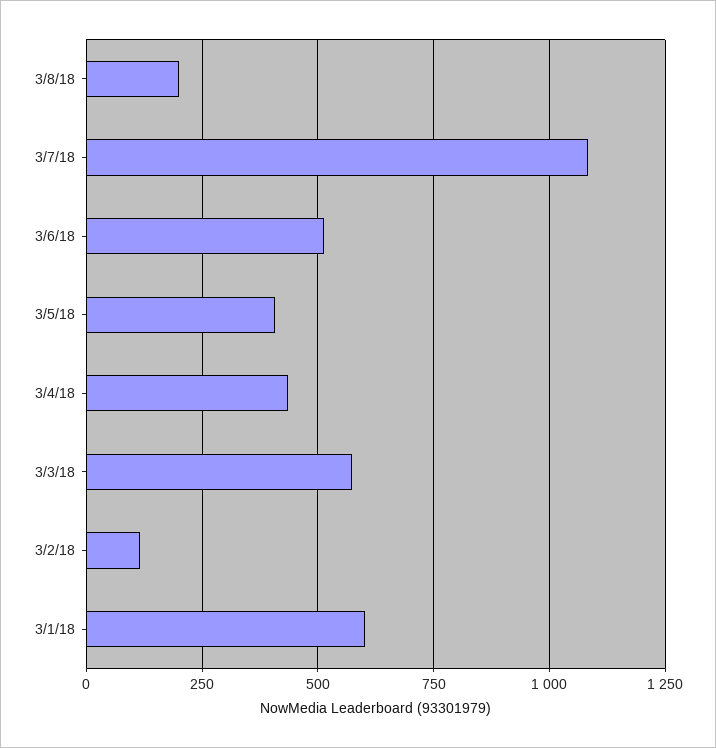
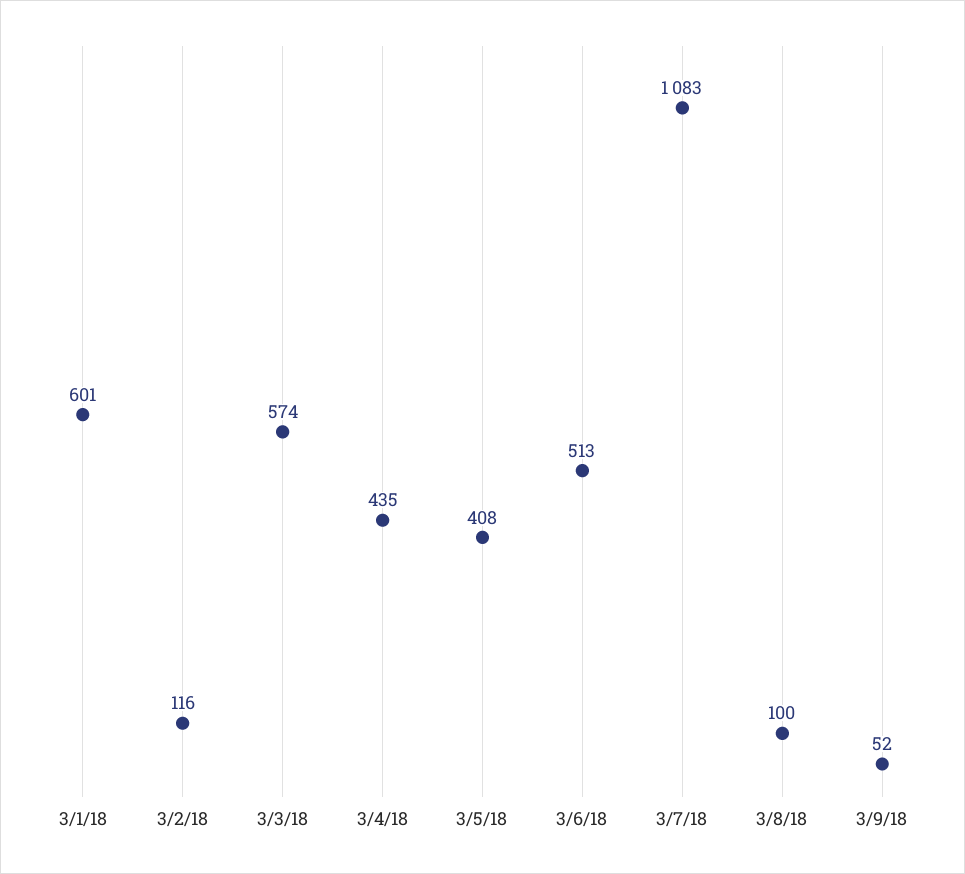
3/8/18: 200 -> 100
3/9/18: none -> 52

